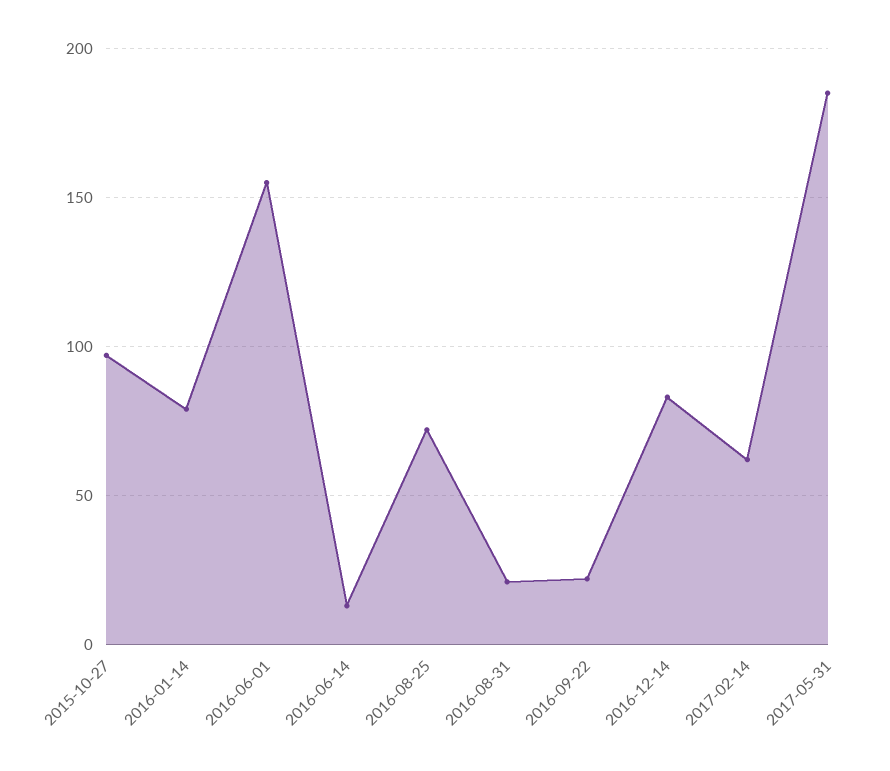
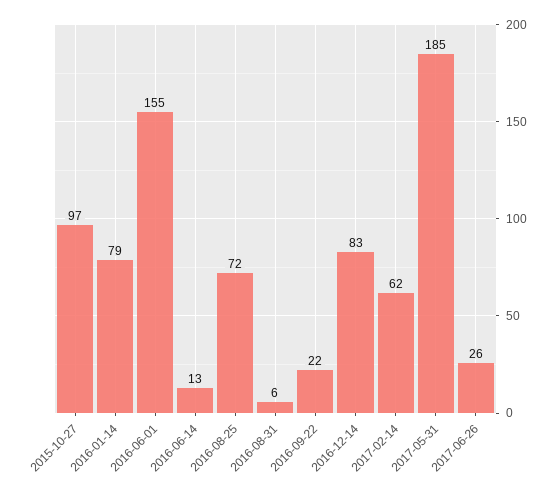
2016-08-31: 20 -> 6
2017-06-26: none -> 26

